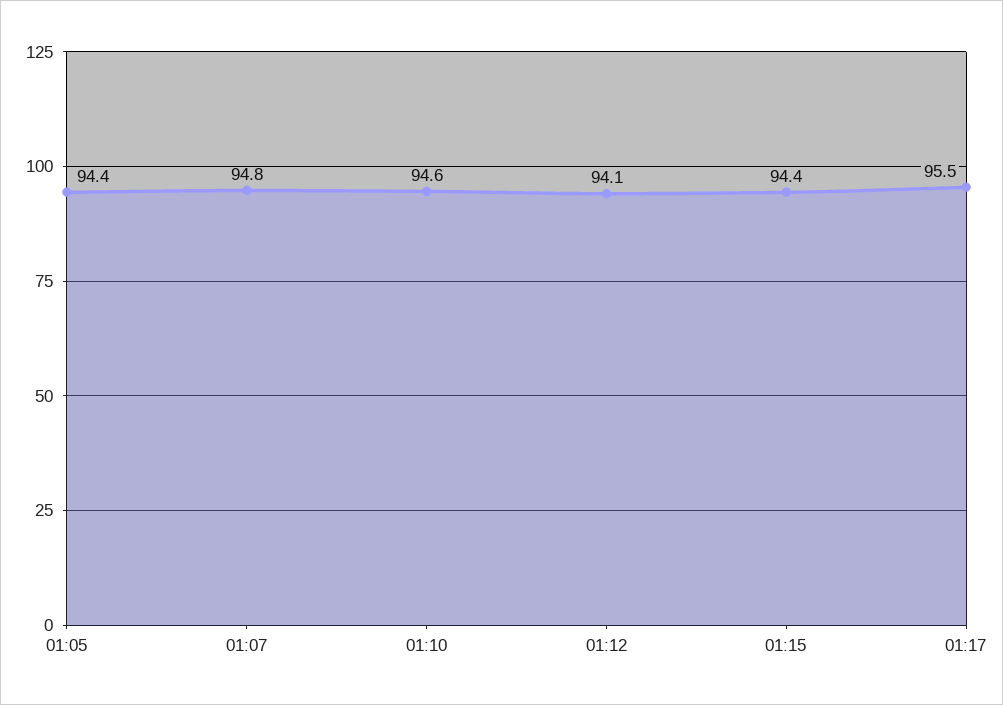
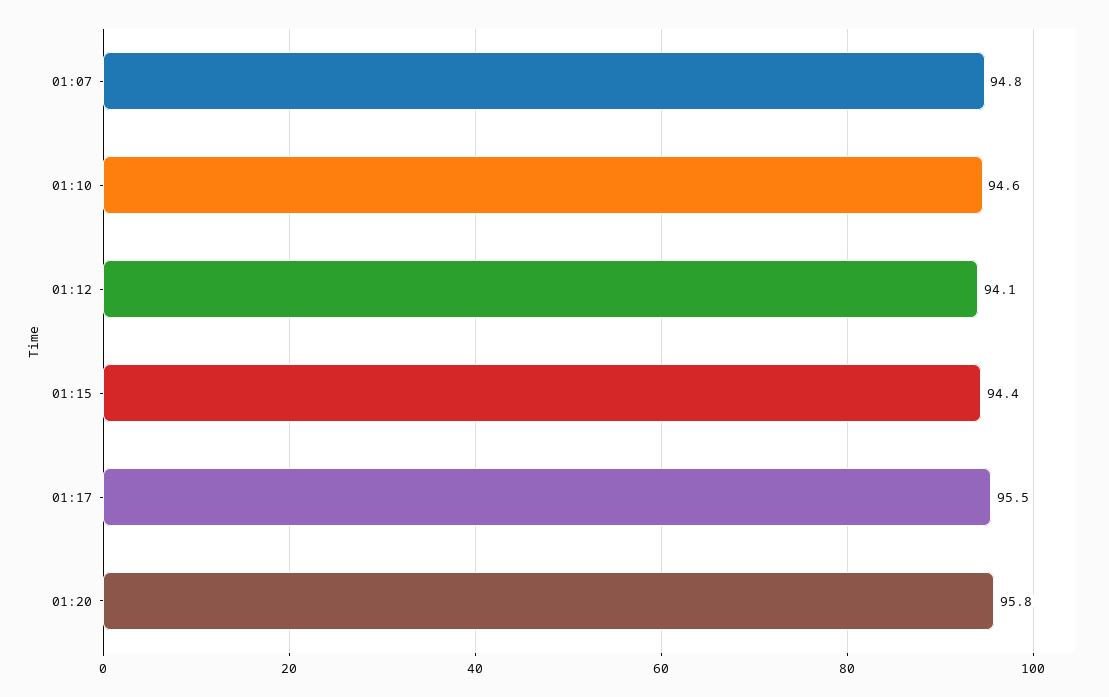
01:05: 94.4 -> none
01:20: none -> 95.8

